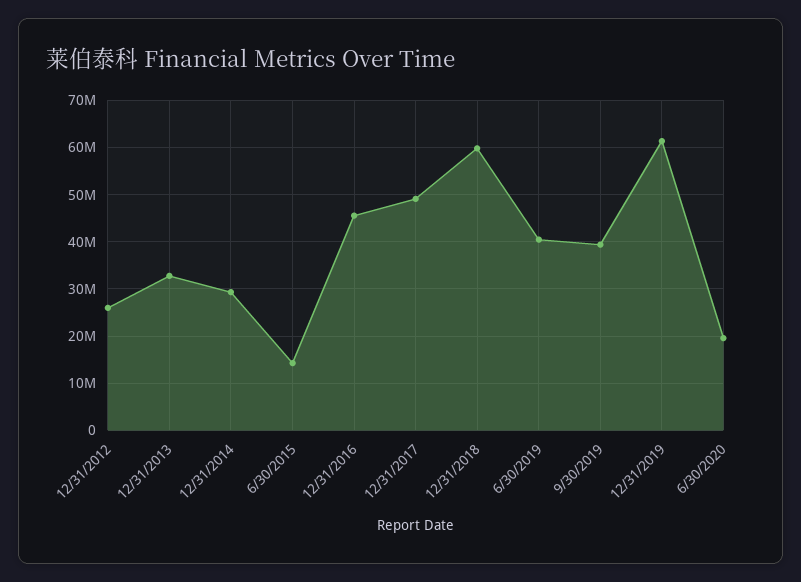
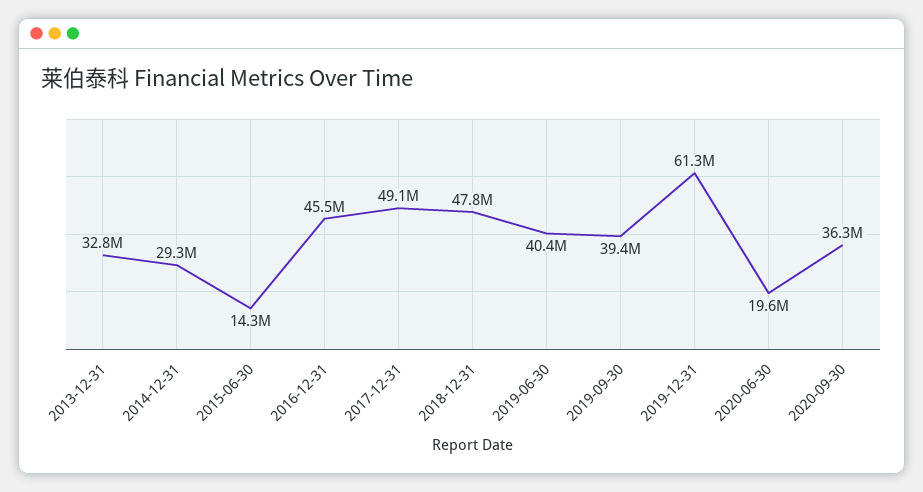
12/31/2012: 26000000 -> none
12/31/2018: 60000000 -> 47800000
2020-09-30: none -> 36300000

